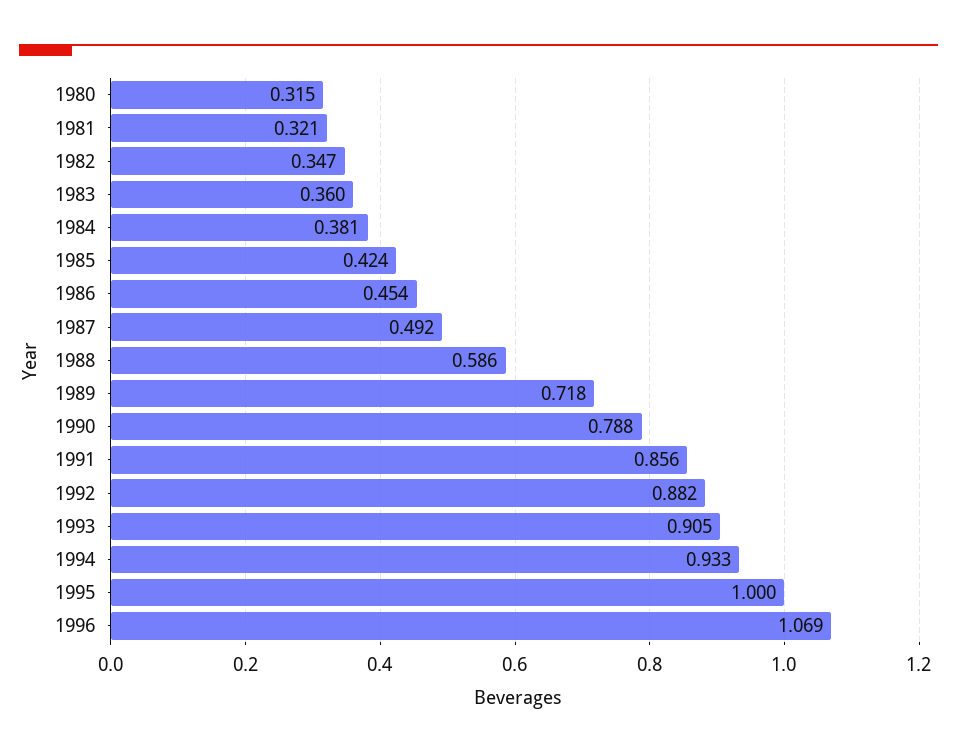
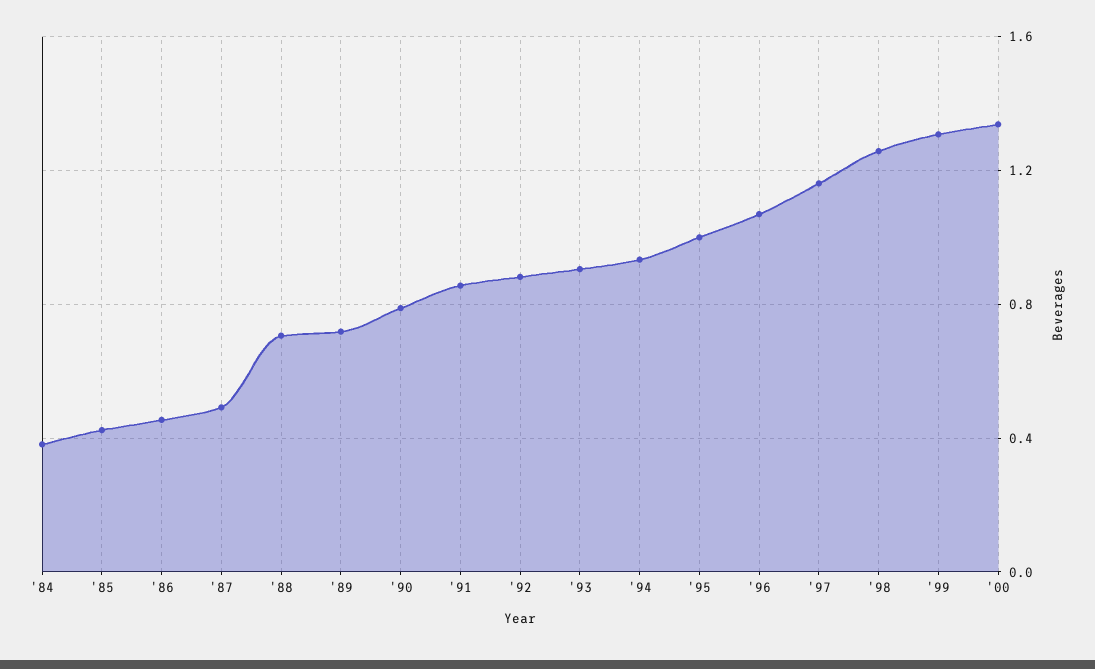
1980: 0.315 -> none
1981: 0.321 -> none
1982: 0.347 -> none
1983: 0.36 -> none
1988: 0.586 -> 0.7
'97: none -> 1.15
'98: none -> 1.25
'99: none -> 1.3
'00: none -> 1.35

